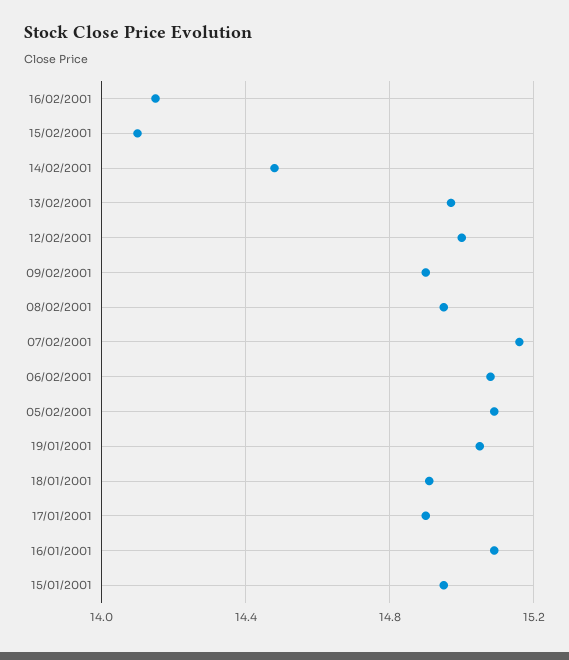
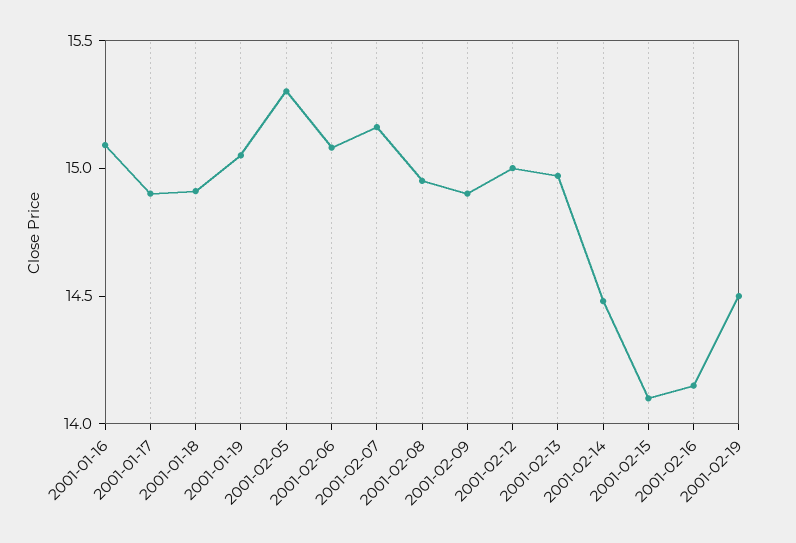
05/02/2001: 15.1 -> 15.3
15/01/2001: 14.95 -> none
2001-02-19: none -> 14.5

